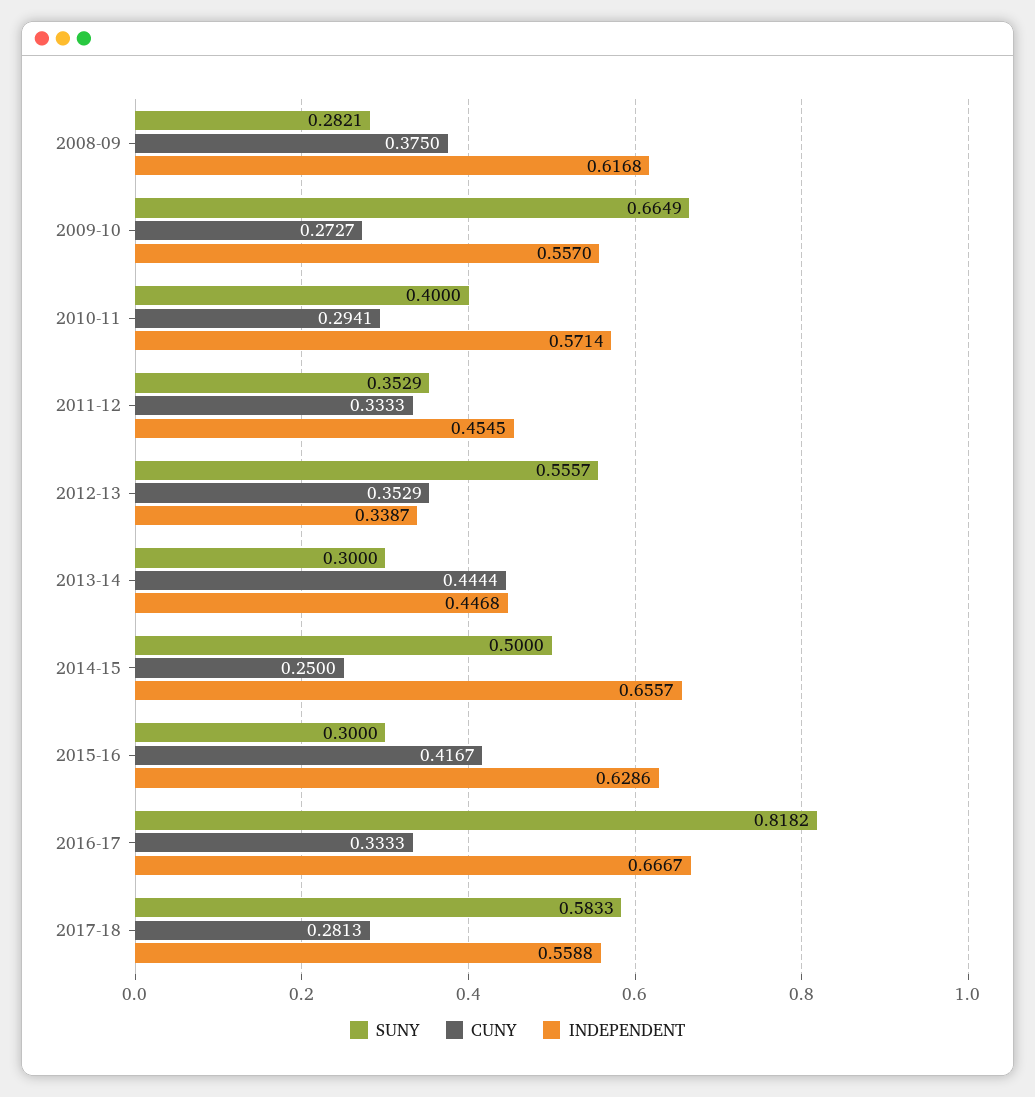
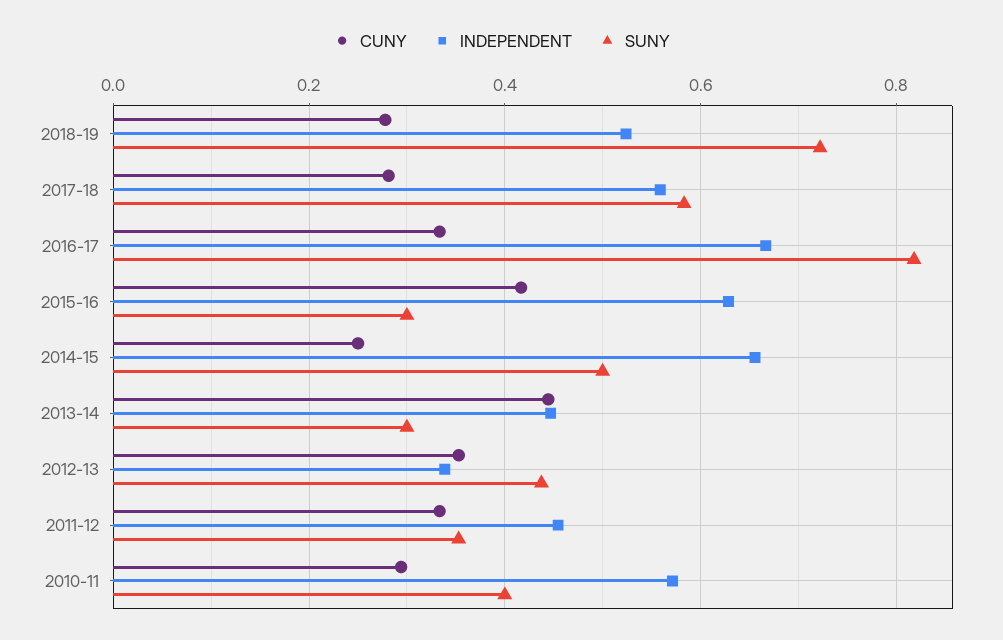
SUNY, 2008-09: 0.2821 -> none
CUNY, 2008-09: 0.375 -> none
INDEPENDENT, 2008-09: 0.6168 -> none
SUNY, 2009-10: 0.6649 -> none
CUNY, 2009-10: 0.2727 -> none
INDEPENDENT, 2009-10: 0.557 -> none
SUNY, 2012-13: 0.5557 -> 0.44
CUNY, 2018-19: none -> 0.28
INDEPENDENT, 2018-19: none -> 0.52
SUNY, 2018-19: none -> 0.72

